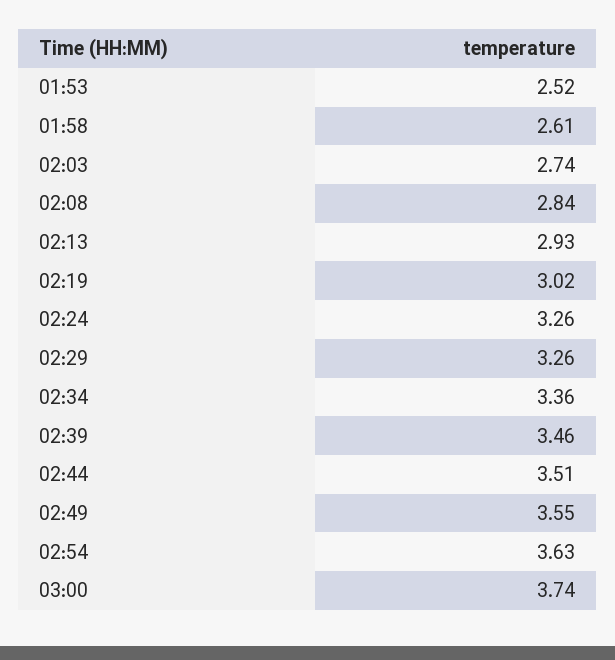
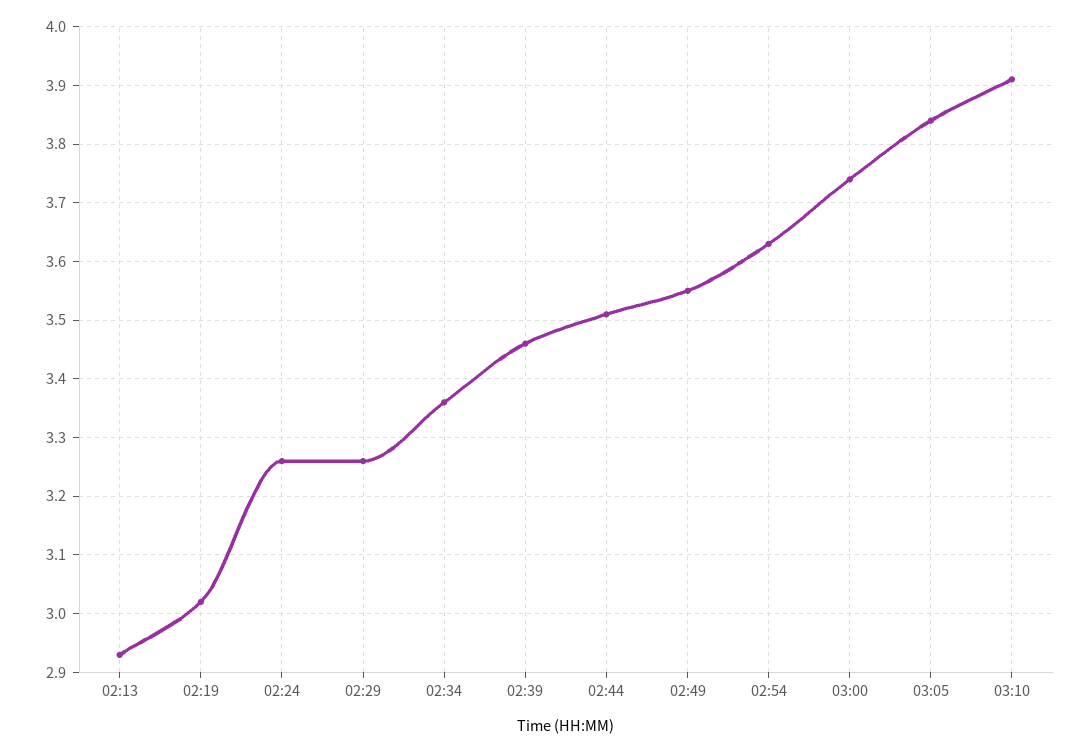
01:53: 2.52 -> none
01:58: 2.61 -> none
02:03: 2.74 -> none
02:08: 2.84 -> none
03:05: none -> 3.85
03:10: none -> 3.9

